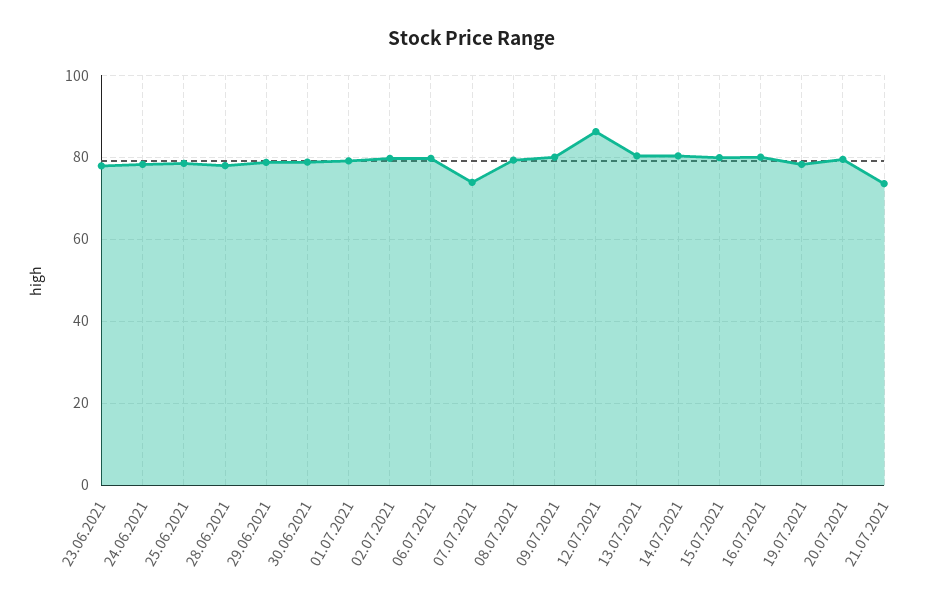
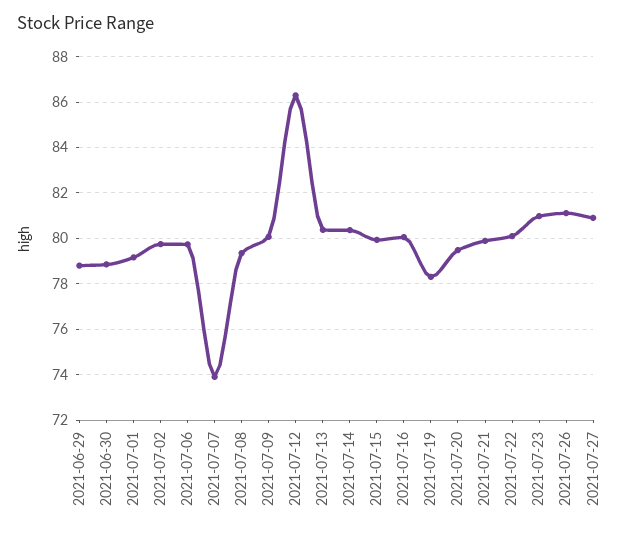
23.06.2021: 78 -> none
24.06.2021: 78 -> none
25.06.2021: 78 -> none
28.06.2021: 78 -> none
21.07.2021: 74 -> 80
2021-07-22: none -> 80
2021-07-23: none -> 81
2021-07-26: none -> 81
2021-07-27: none -> 81

